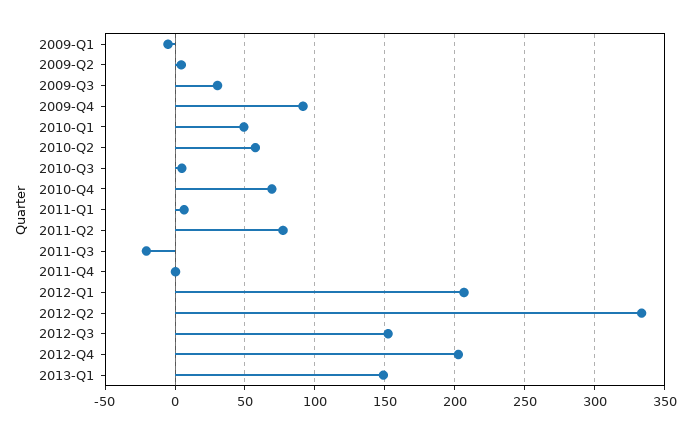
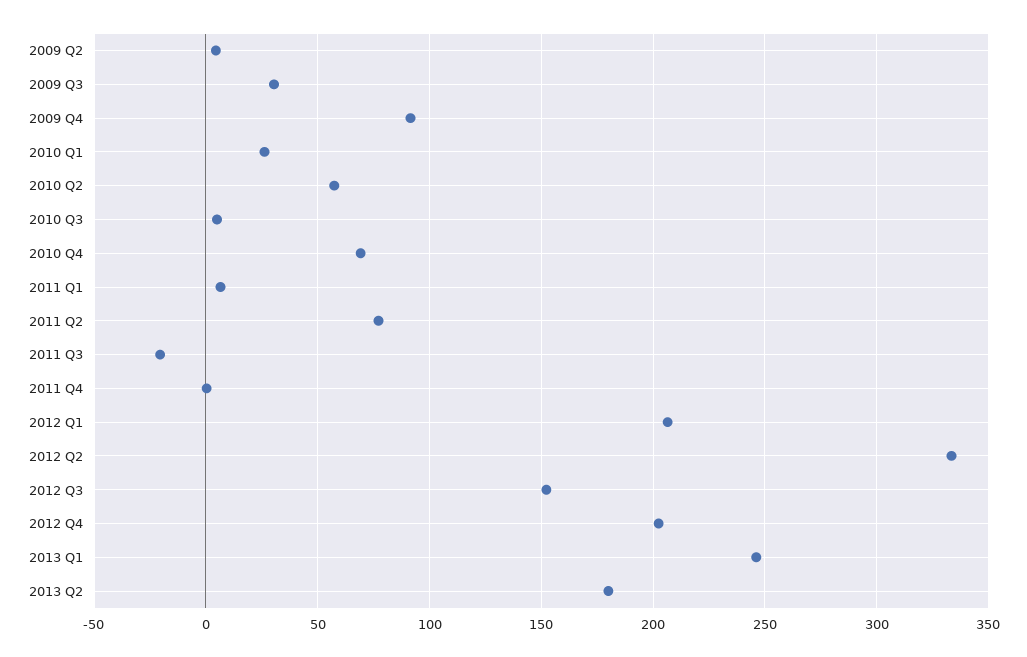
2009-Q1: -5 -> none
2010-Q1: 50 -> 25
2013-Q1: 150 -> 245
2013 Q2: none -> 180

